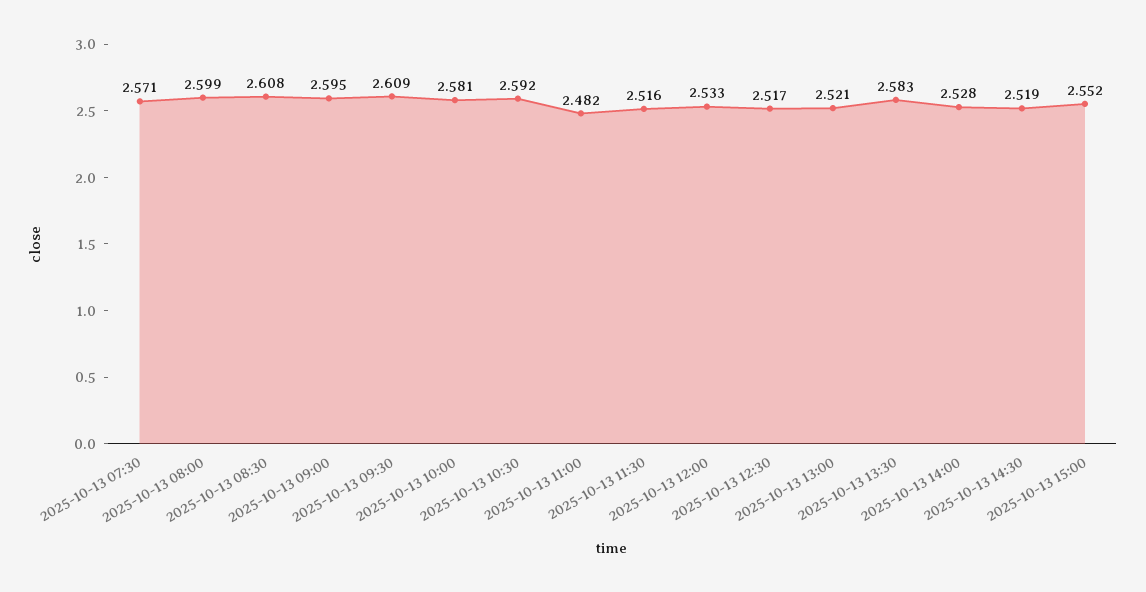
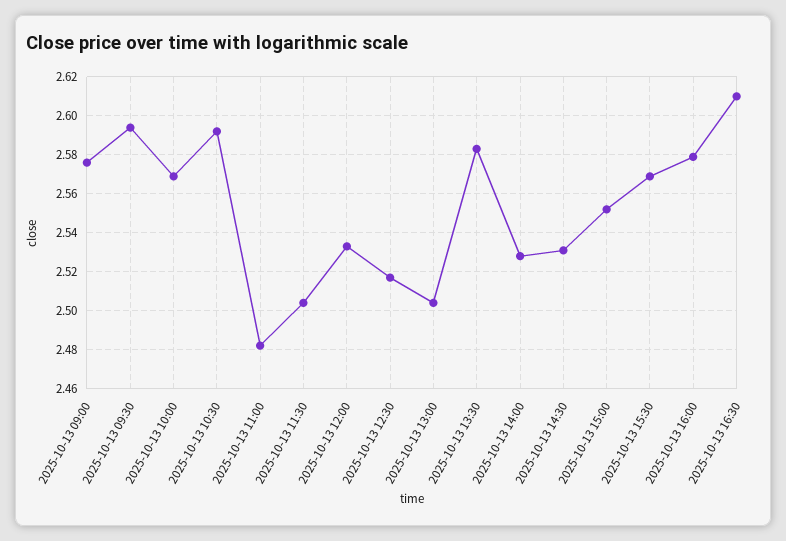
2025-10-13 07:30: 2.571 -> none
2025-10-13 08:00: 2.599 -> none
2025-10-13 08:30: 2.608 -> none
2025-10-13 09:00: 2.595 -> 2.575
2025-10-13 09:30: 2.609 -> 2.595
2025-10-13 10:00: 2.581 -> 2.57
2025-10-13 11:30: 2.516 -> 2.505
2025-10-13 13:00: 2.521 -> 2.505
2025-10-13 14:30: 2.519 -> 2.53
2025-10-13 15:30: none -> 2.57
2025-10-13 16:00: none -> 2.58
2025-10-13 16:30: none -> 2.61

